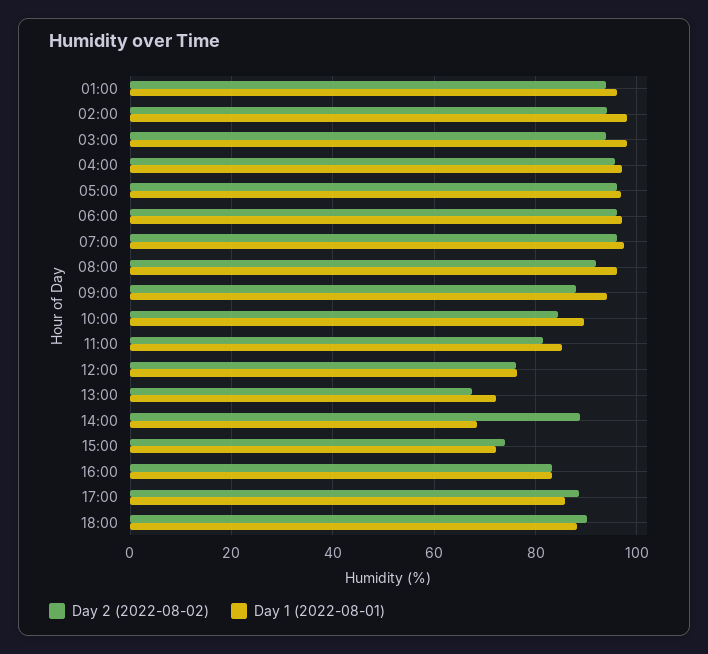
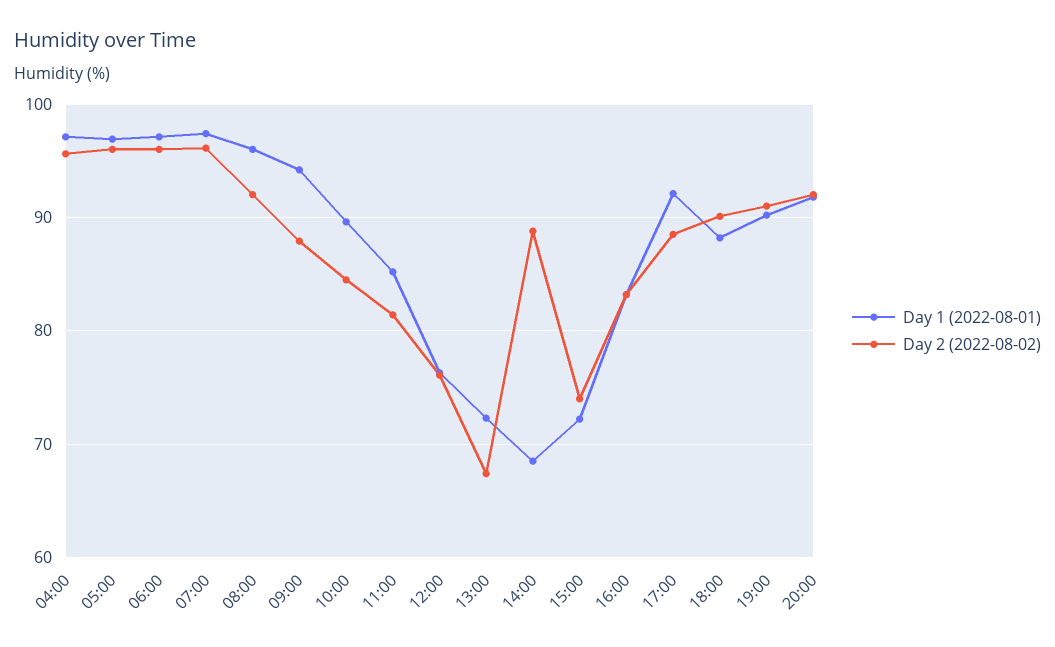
Day 2 (2022-08-02), 01:00: 94 -> none
Day 1 (2022-08-01), 01:00: 96 -> none
Day 2 (2022-08-02), 02:00: 94 -> none
Day 1 (2022-08-01), 02:00: 98 -> none
Day 2 (2022-08-02), 03:00: 94 -> none
Day 1 (2022-08-01), 03:00: 98 -> none
Day 1 (2022-08-01), 17:00: 86 -> 92
Day 1 (2022-08-01), 19:00: none -> 90
Day 2 (2022-08-02), 19:00: none -> 91
Day 1 (2022-08-01), 20:00: none -> 92
Day 2 (2022-08-02), 20:00: none -> 92

